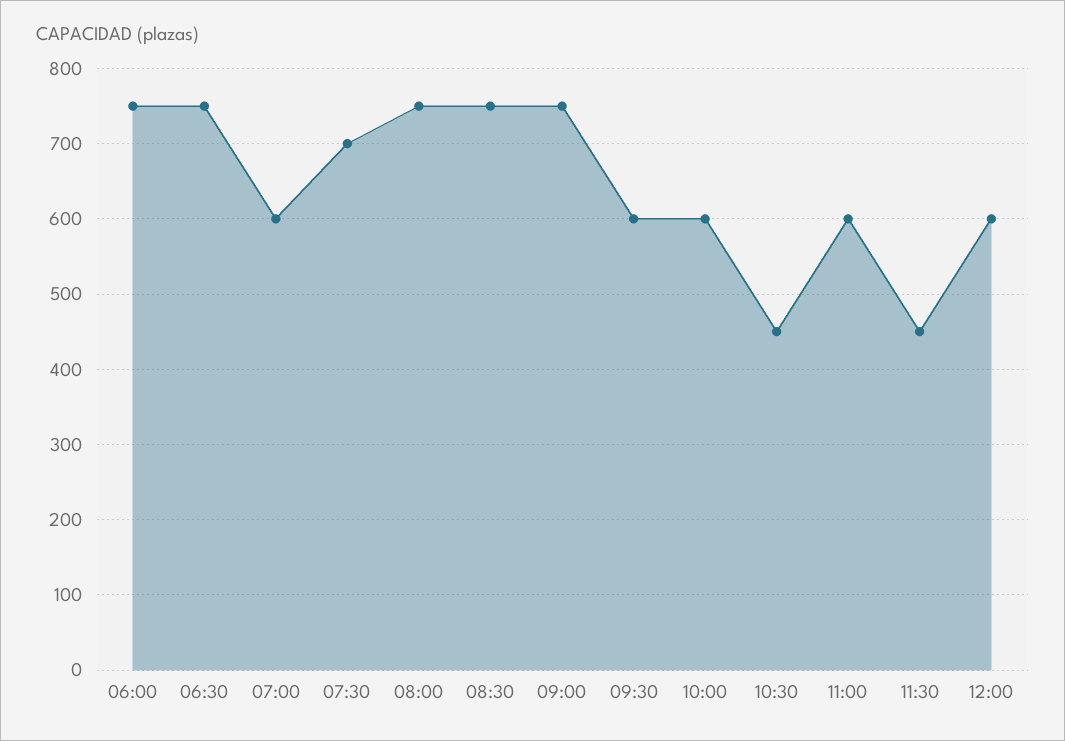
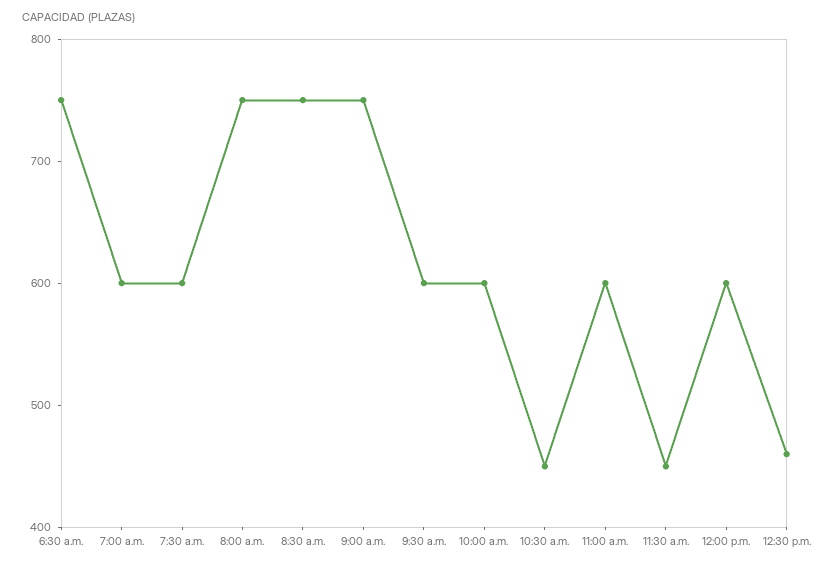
06:00: 750 -> none
07:30: 700 -> 600
12:30 p.m.: none -> 460

